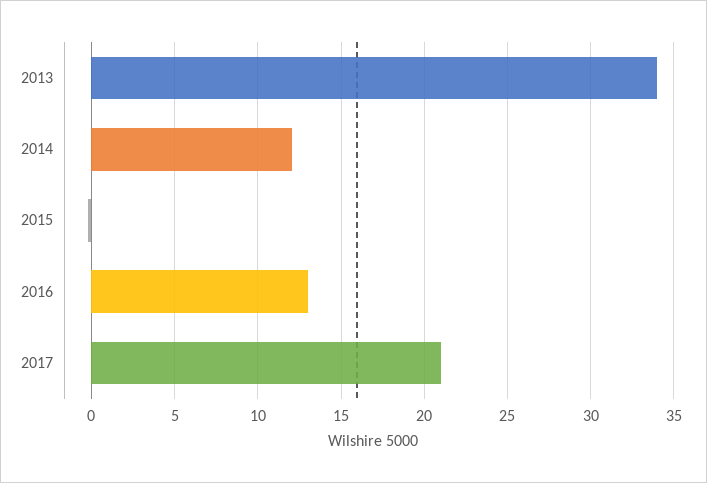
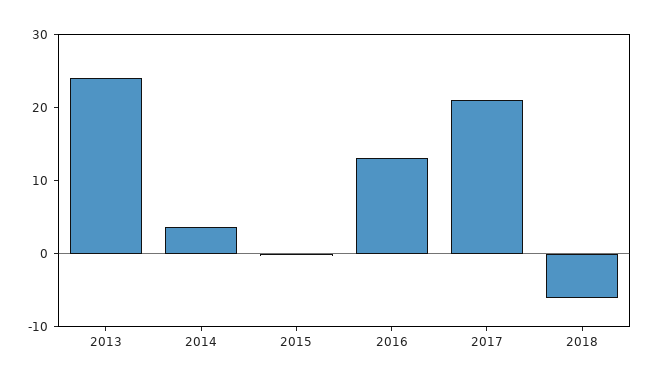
2013: 34 -> 24
2014: 12 -> 4
2018: none -> -6

